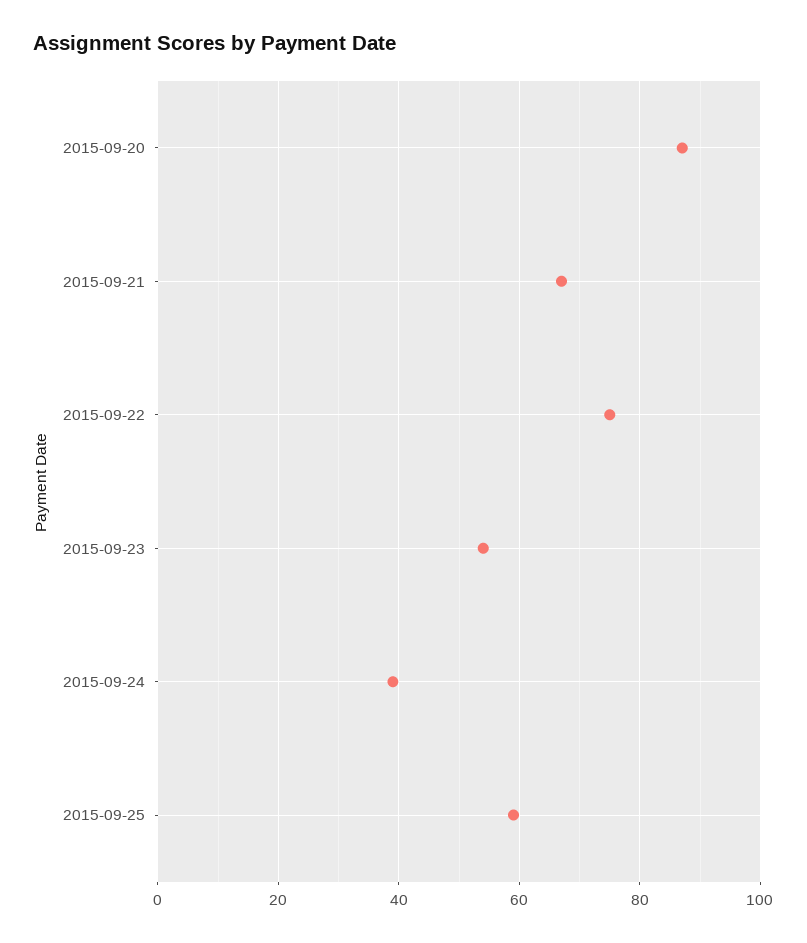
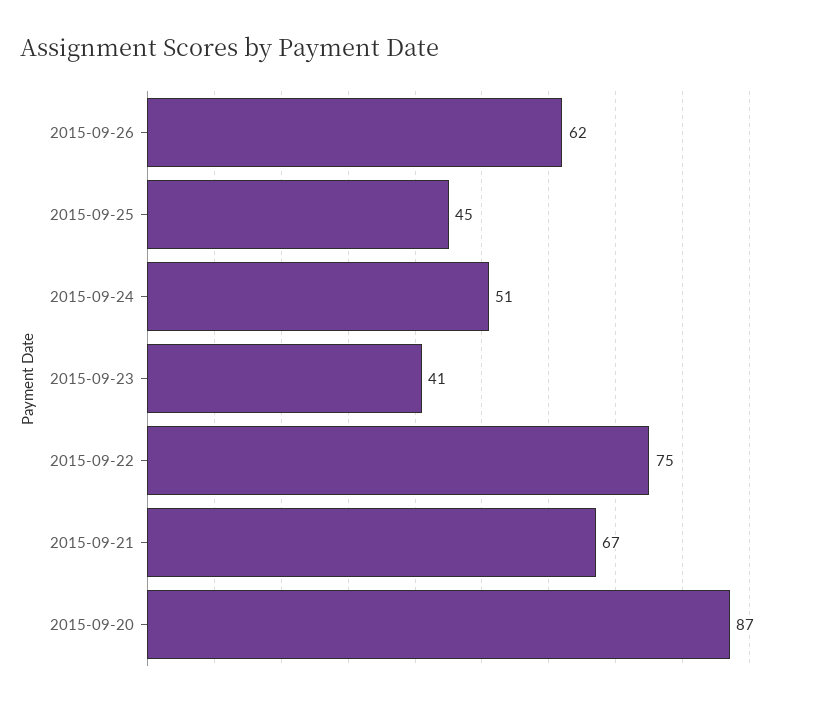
2015-09-23: 55 -> 41
2015-09-24: 40 -> 51
2015-09-25: 60 -> 45
2015-09-26: none -> 62

